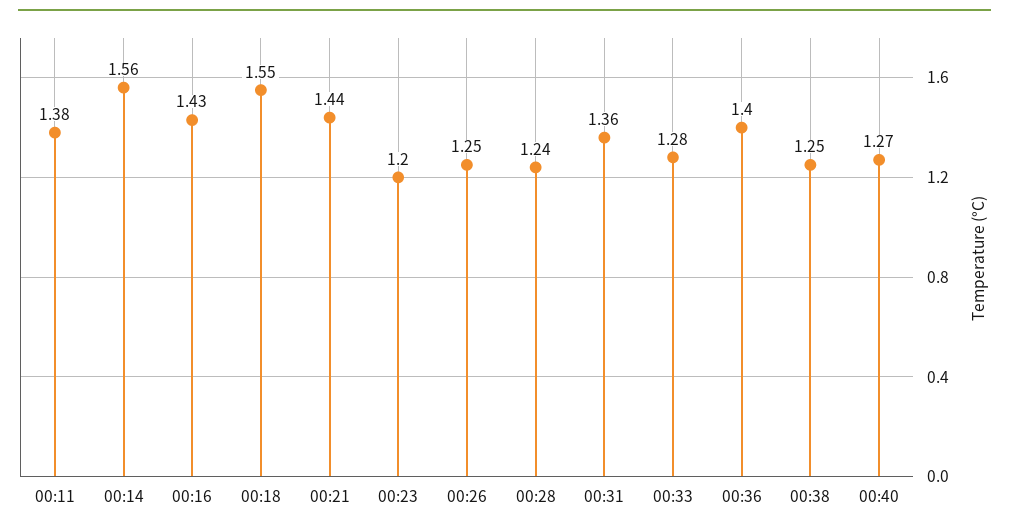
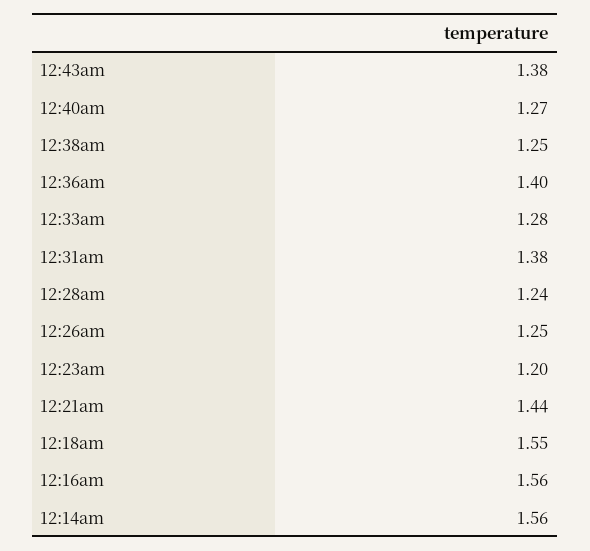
00:11: 1.38 -> none
00:16: 1.43 -> 1.56
00:31: 1.36 -> 1.38
12:43am: none -> 1.38

